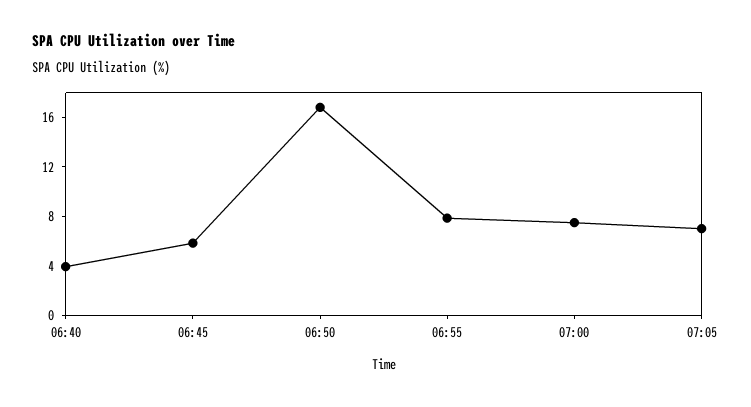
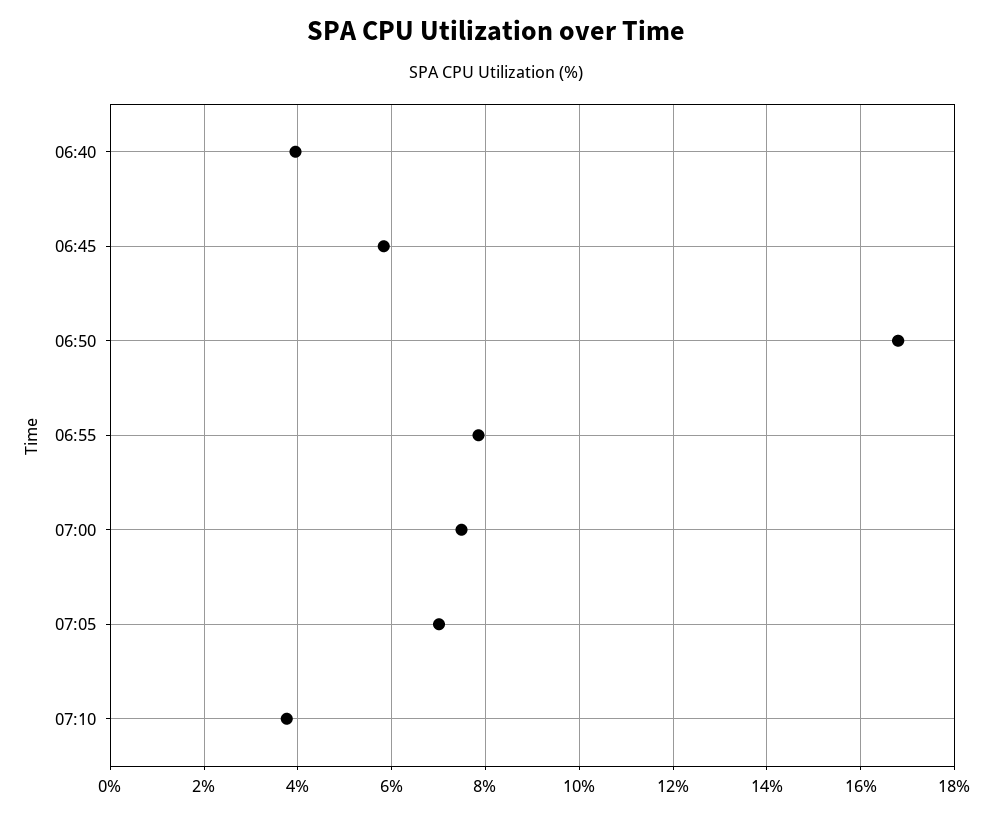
07:10: none -> 3.8

